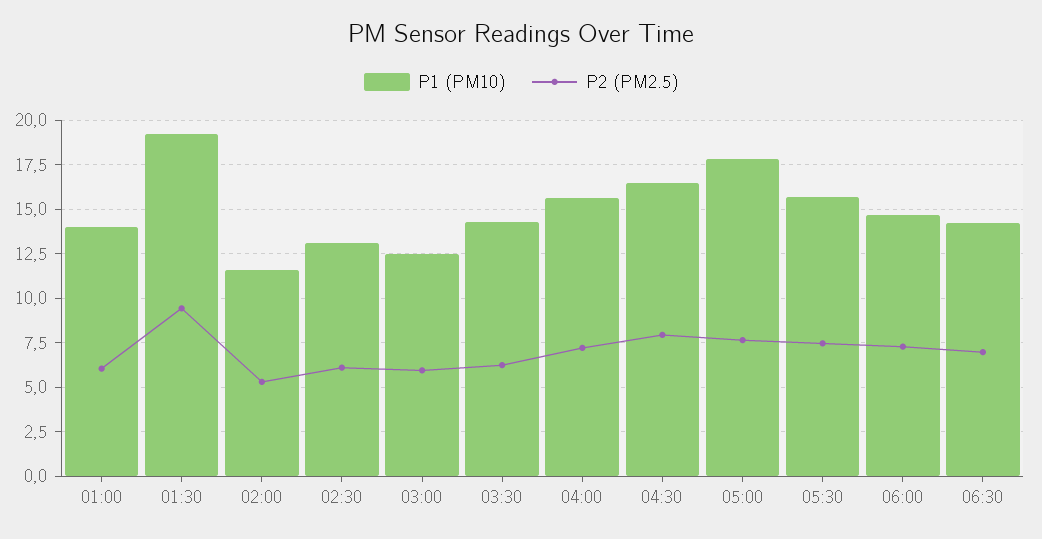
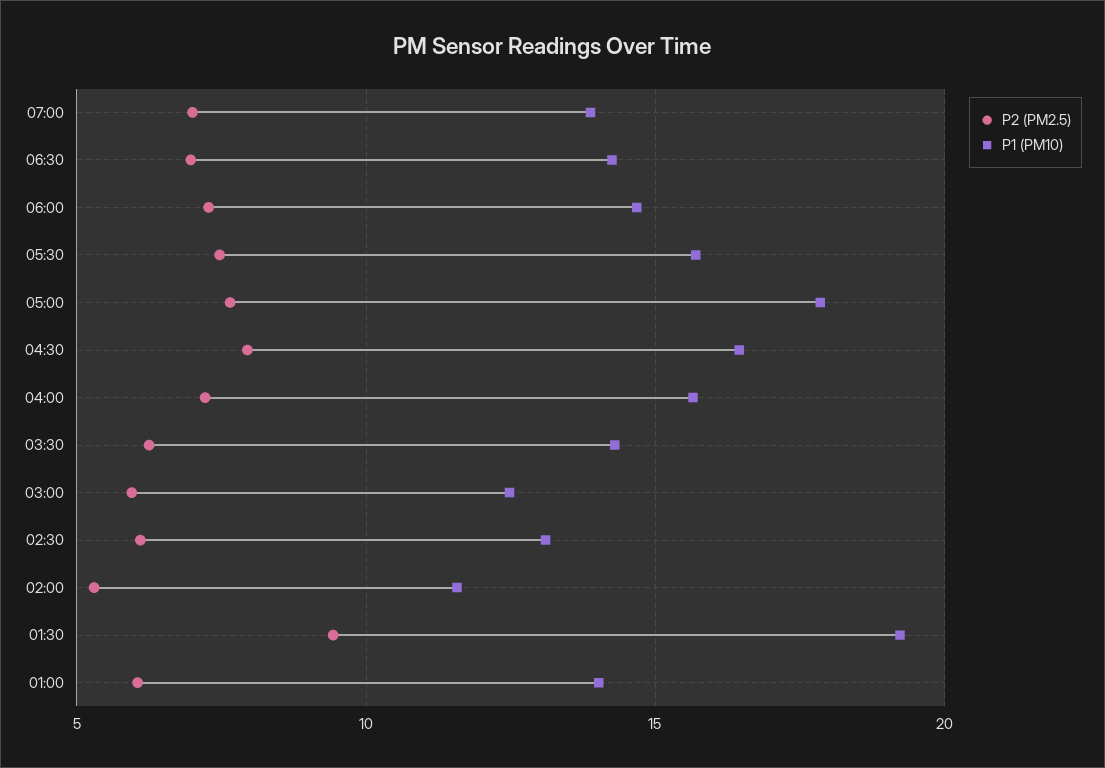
P2 (PM2.5), 07:00: none -> 7
P1 (PM10), 07:00: none -> 14

